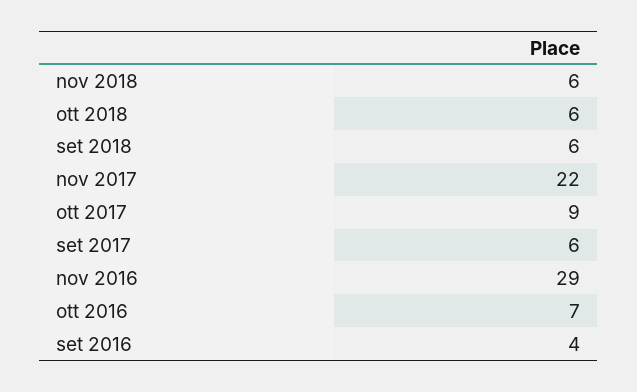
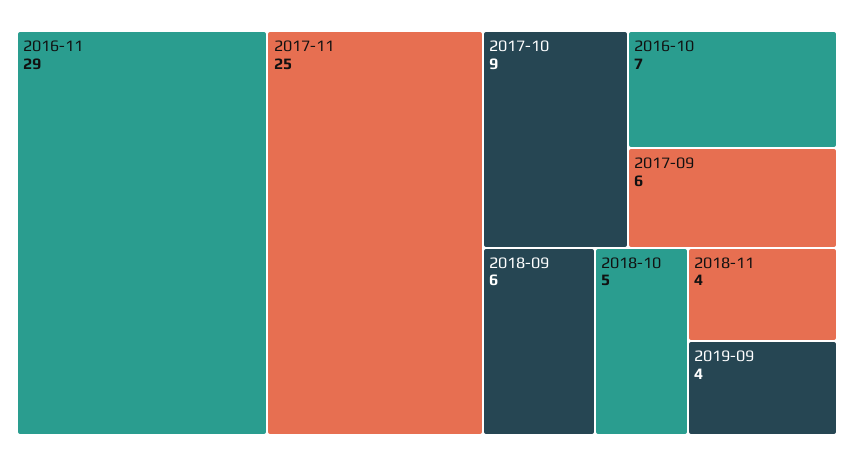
nov 2018: 6 -> 4
ott 2018: 6 -> 5
nov 2017: 22 -> 25
set 2016: 4 -> none
2019-09: none -> 4

